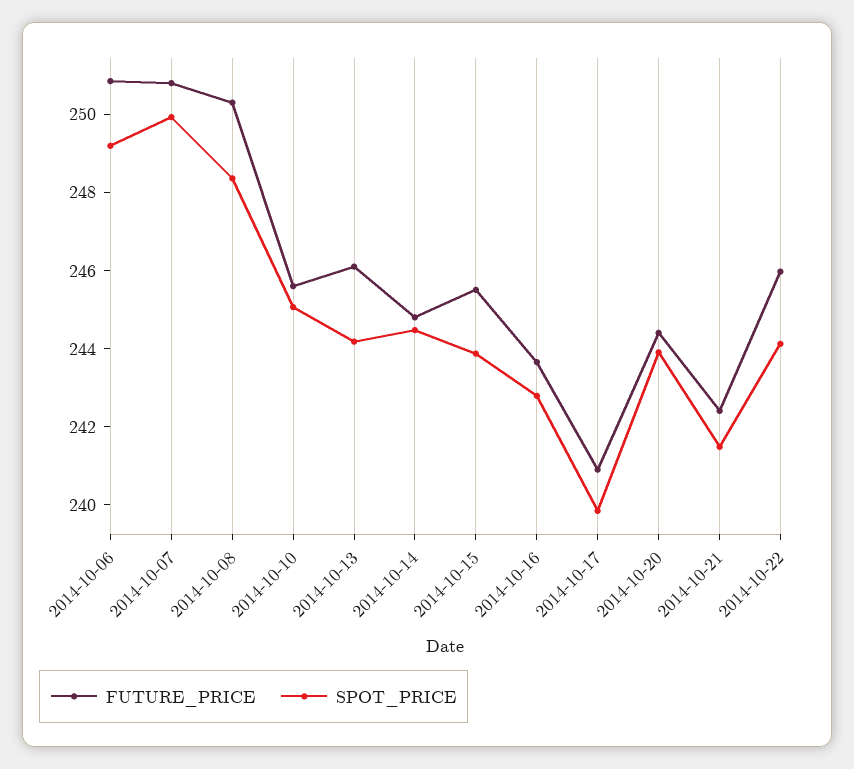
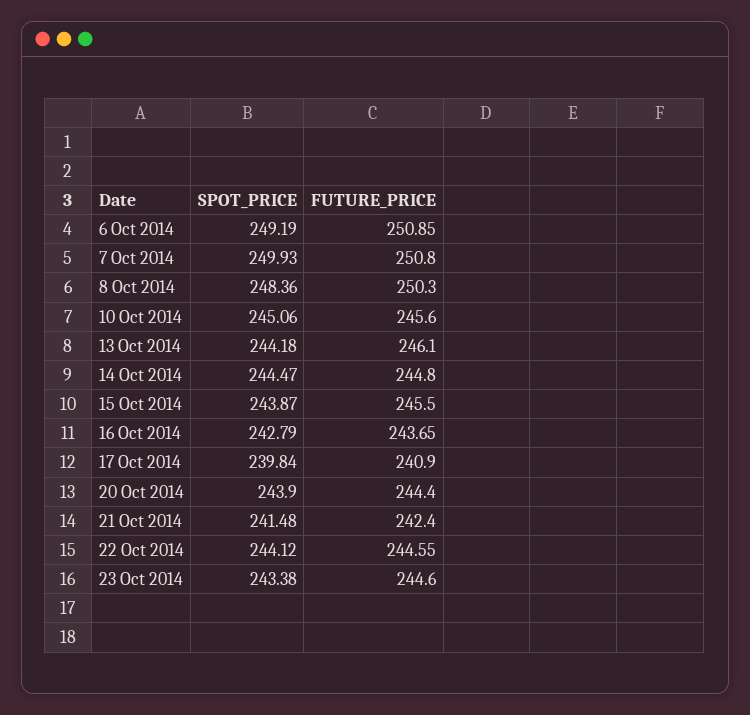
FUTURE_PRICE, 2014-10-22: 246 -> 244.55
SPOT_PRICE, 23 Oct 2014: none -> 243.38
FUTURE_PRICE, 23 Oct 2014: none -> 244.6

